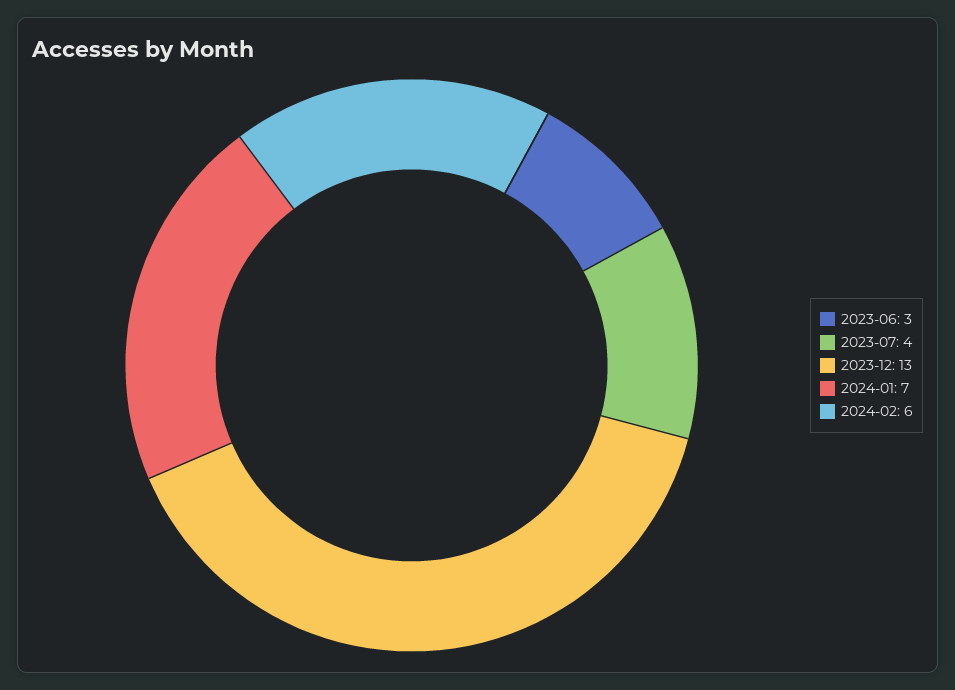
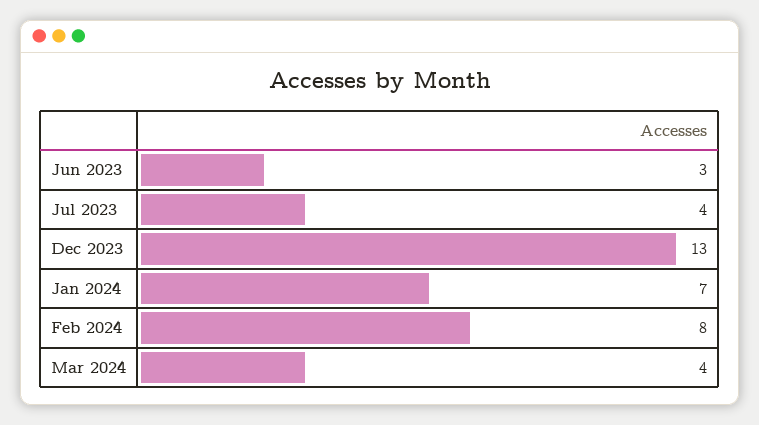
2024-02: 6 -> 8
Mar 2024: none -> 4

